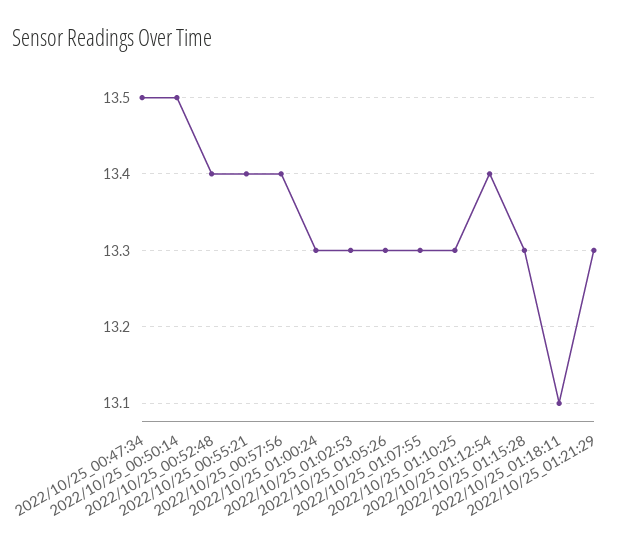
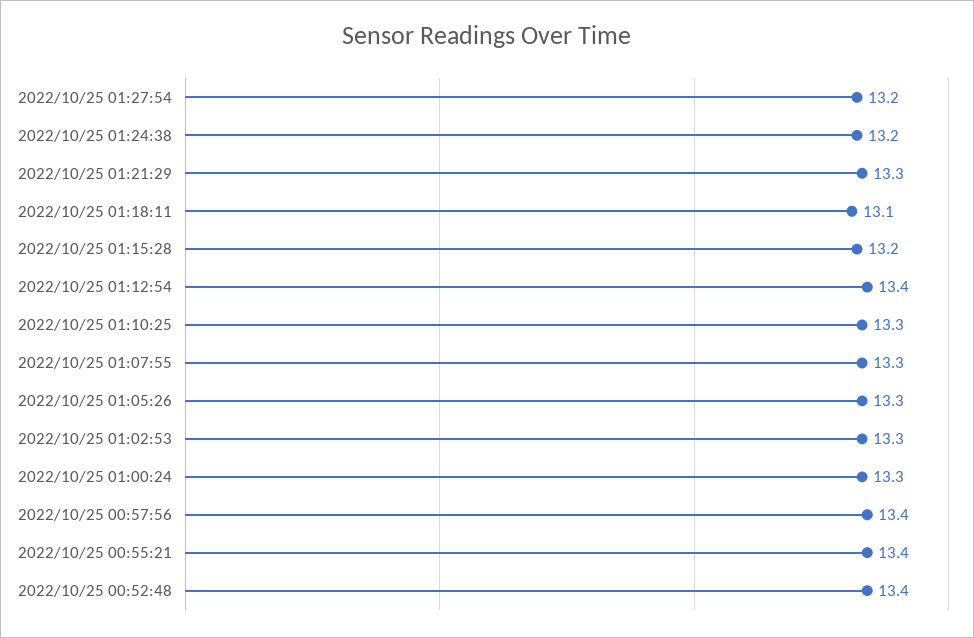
2022/10/25_00:47:34: 13.5 -> none
2022/10/25_00:50:14: 13.5 -> none
2022/10/25_01:15:28: 13.3 -> 13.2
2022/10/25 01:27:54: none -> 13.2
2022/10/25 01:24:38: none -> 13.2

